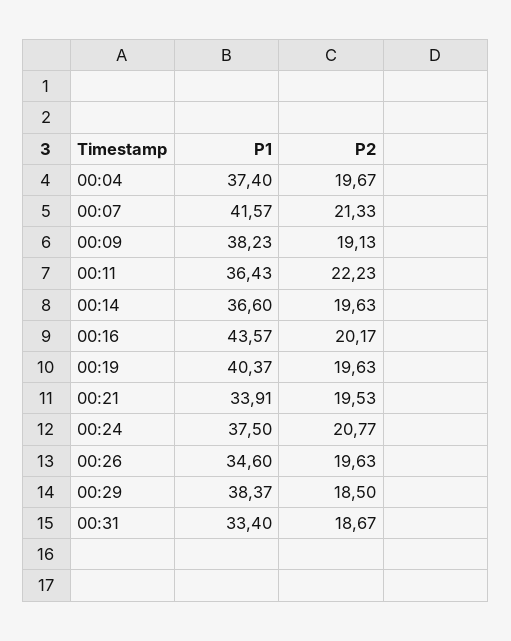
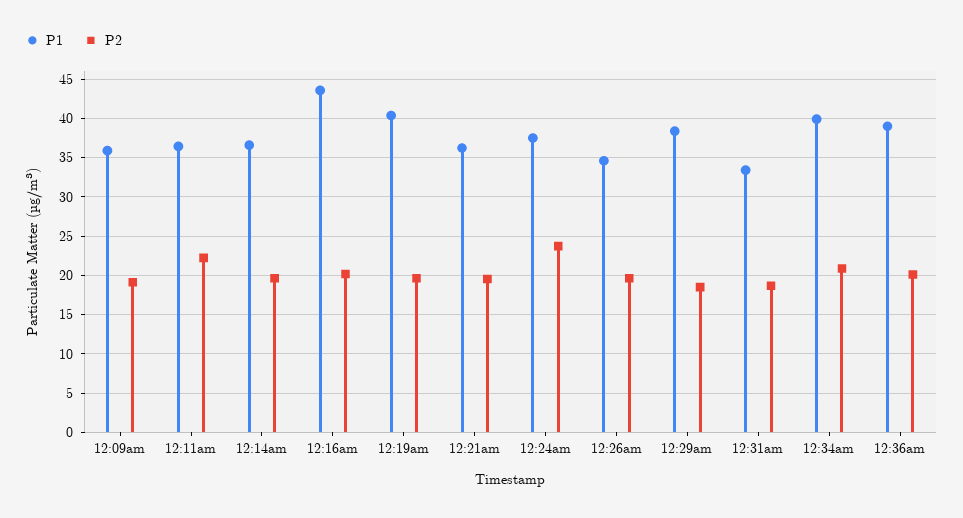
P1, 00:04: 37.4 -> none
P2, 00:04: 19.67 -> none
P1, 00:07: 41.57 -> none
P2, 00:07: 21.33 -> none
P1, 00:09: 38.23 -> 36
P1, 00:21: 33.91 -> 36
P2, 00:24: 20.77 -> 24
P1, 12:34am: none -> 40
P2, 12:34am: none -> 21
P1, 12:36am: none -> 39
P2, 12:36am: none -> 20

